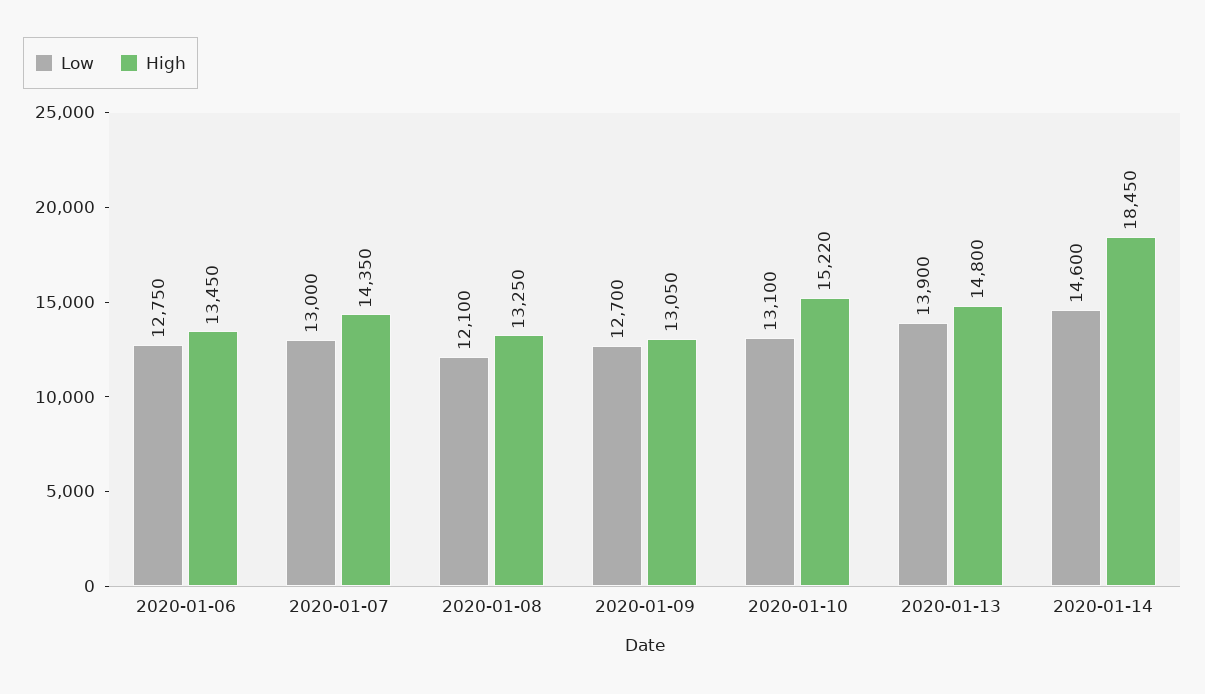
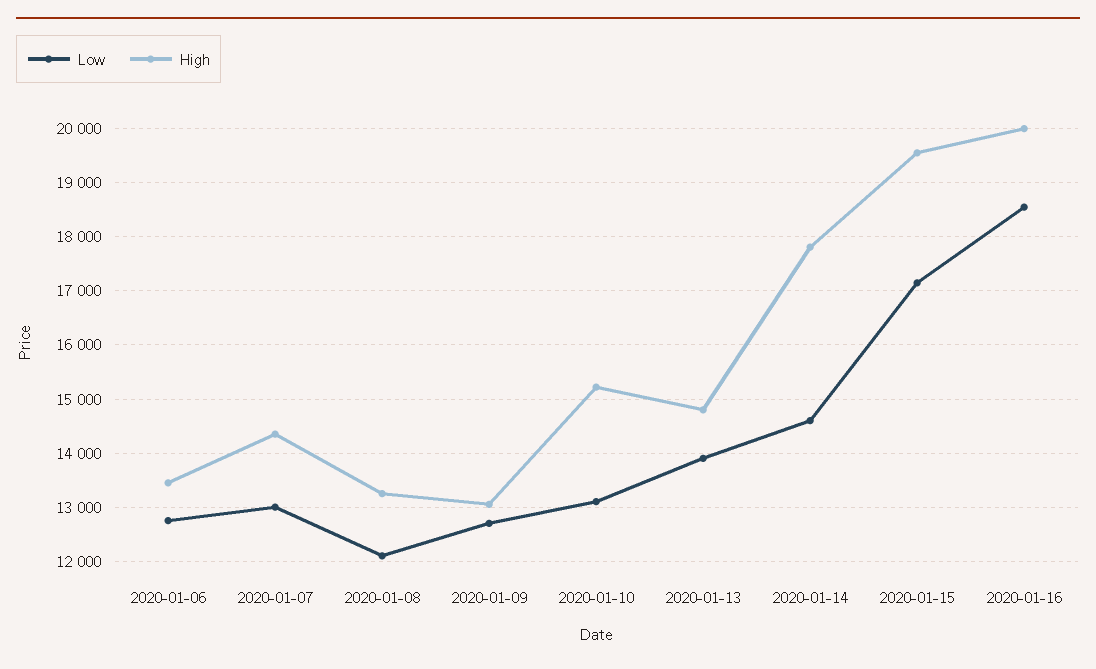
High, 2020-01-14: 18450 -> 17800
Low, 2020-01-15: none -> 17200
High, 2020-01-15: none -> 19600
Low, 2020-01-16: none -> 18600
High, 2020-01-16: none -> 20000

